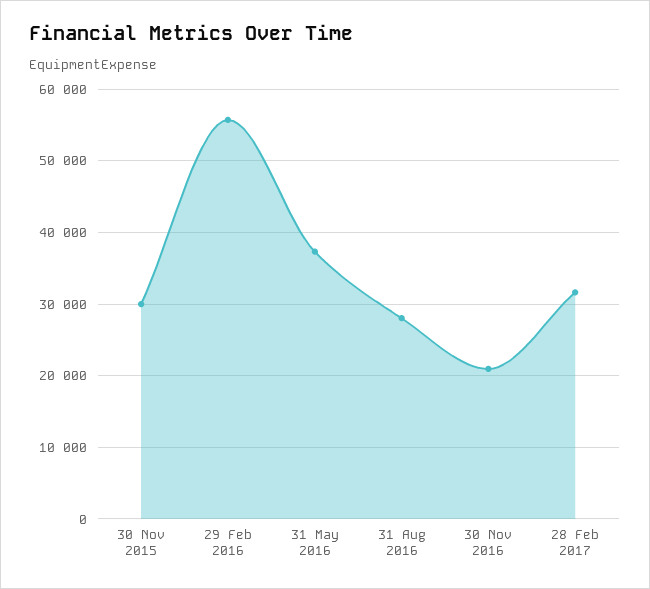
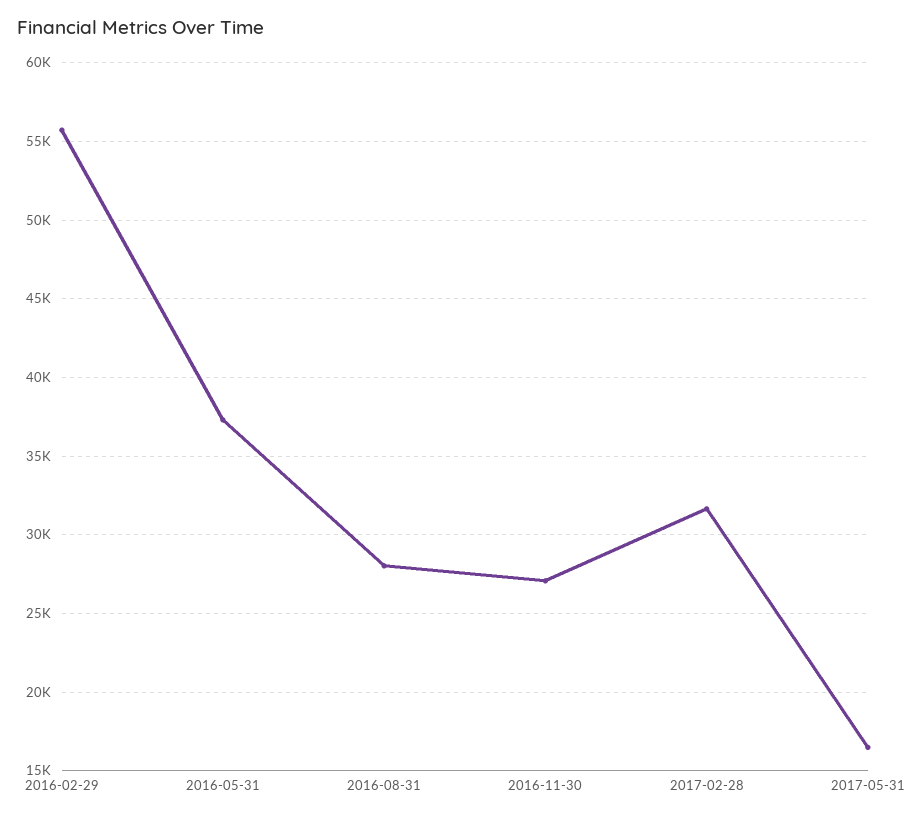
30 Nov 2015: 30000 -> none
30 Nov 2016: 21000 -> 27000
2017-05-31: none -> 16500

